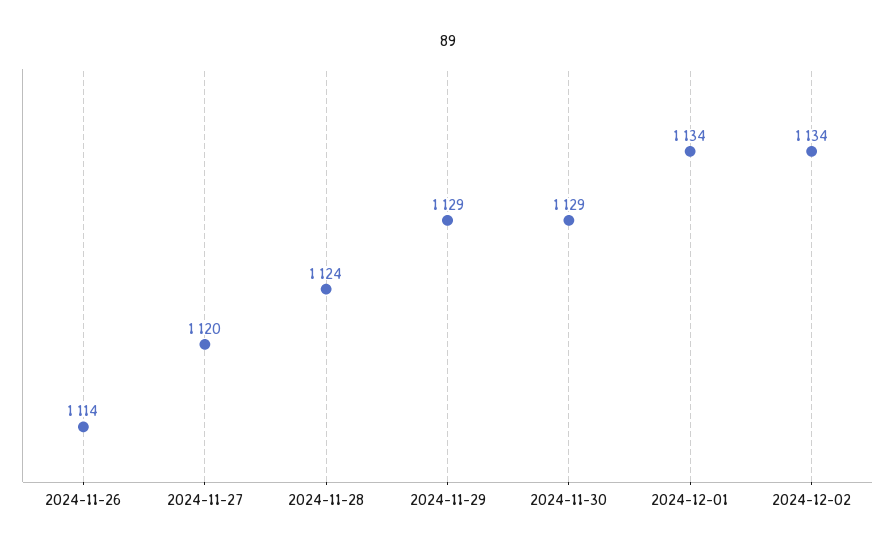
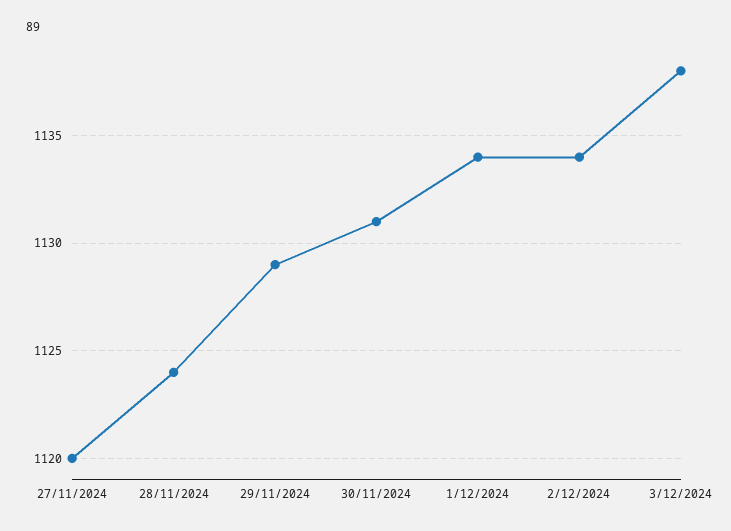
2024-11-26: 1114 -> none
2024-11-30: 1129 -> 1131
3/12/2024: none -> 1138

